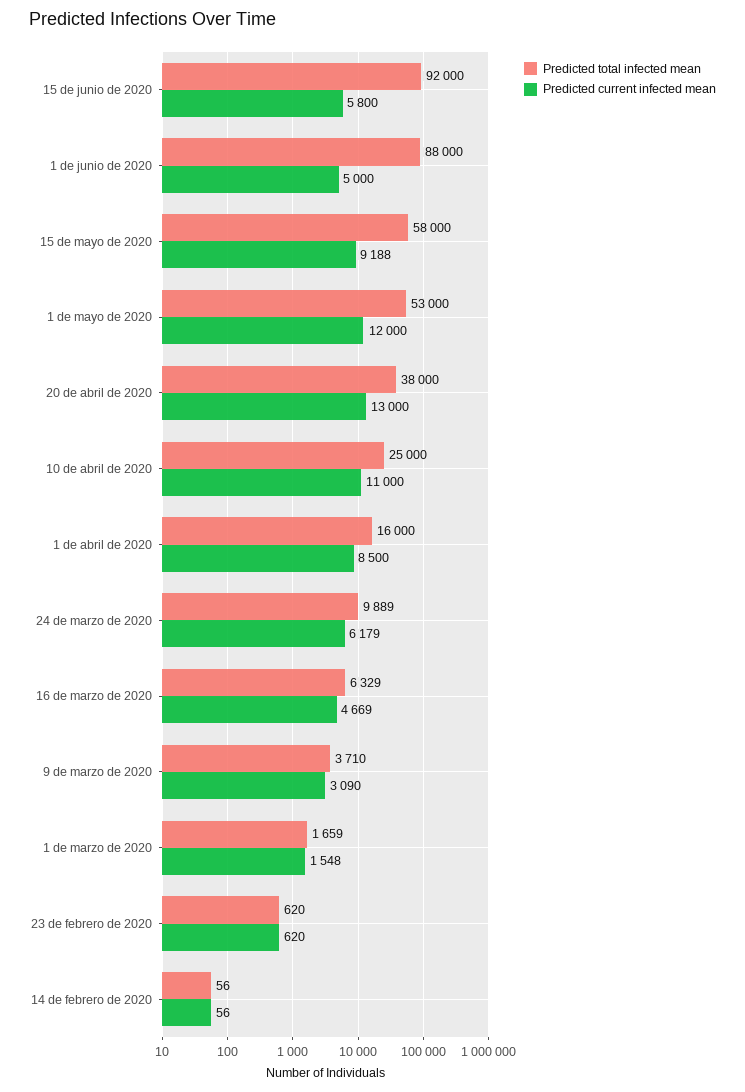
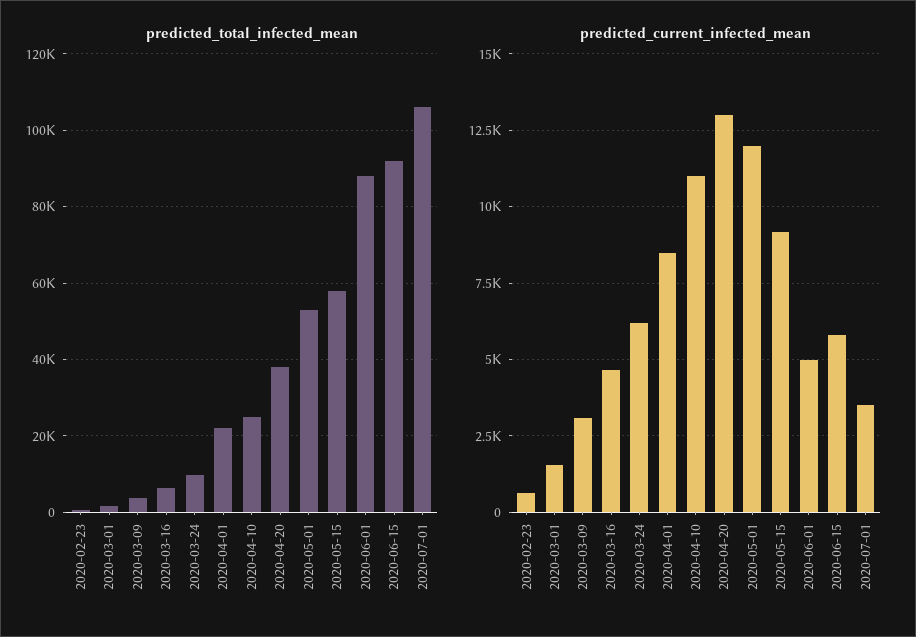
Predicted total infected mean, 1 de abril de 2020: 16000 -> 22000
Predicted total infected mean, 14 de febrero de 2020: 56 -> none
Predicted current infected mean, 14 de febrero de 2020: 56 -> none
Predicted total infected mean, 2020-07-01: none -> 106000
Predicted current infected mean, 2020-07-01: none -> 3500

